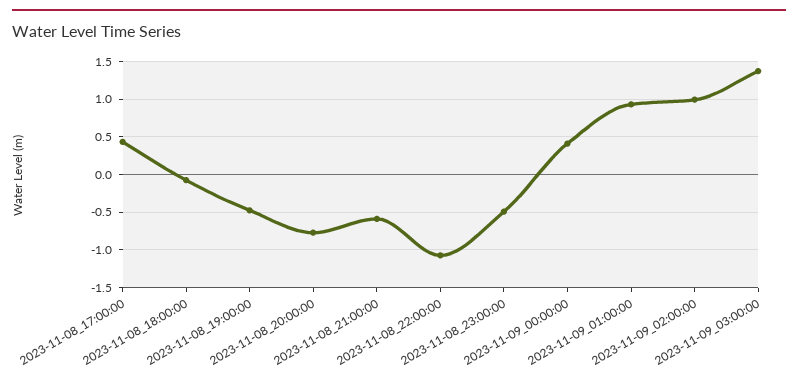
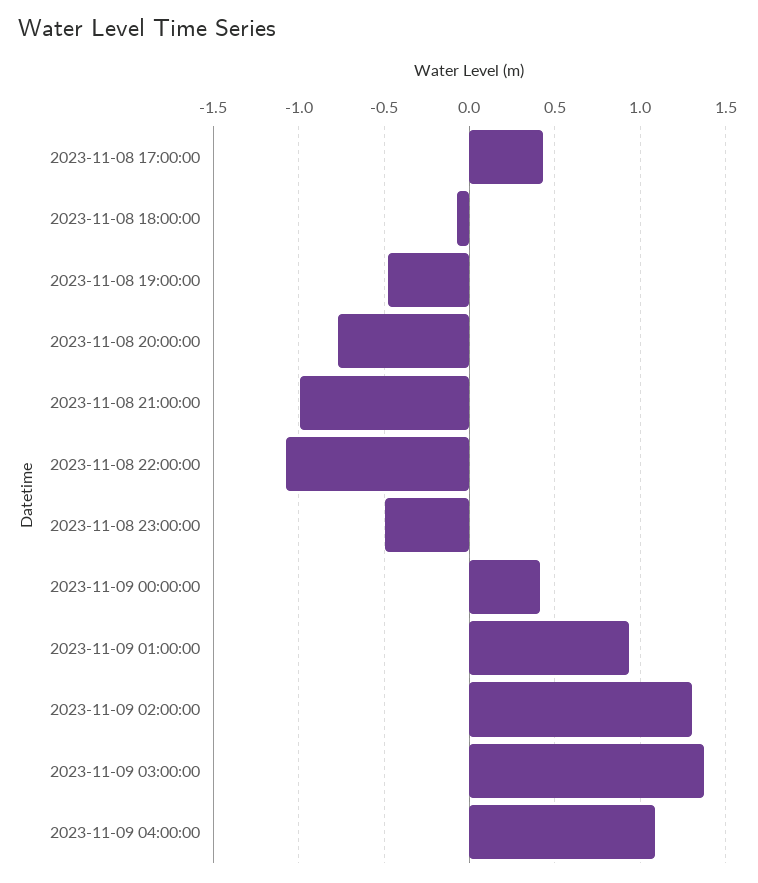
2023-11-08_21:00:00: -0.6 -> -1
2023-11-09_02:00:00: 1 -> 1.3
2023-11-09 04:00:00: none -> 1.1

